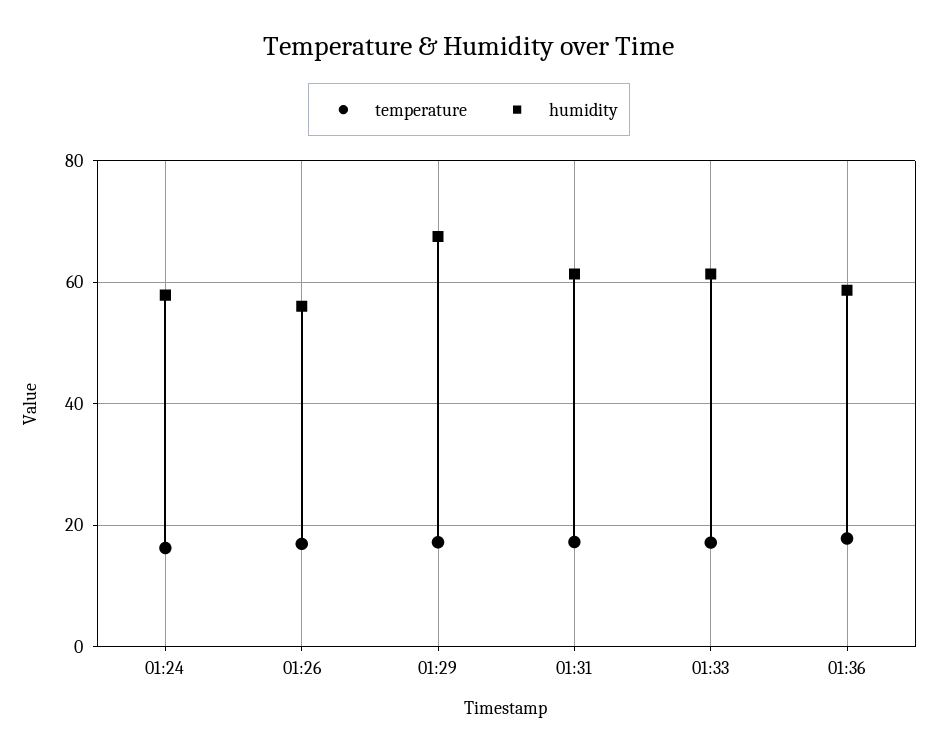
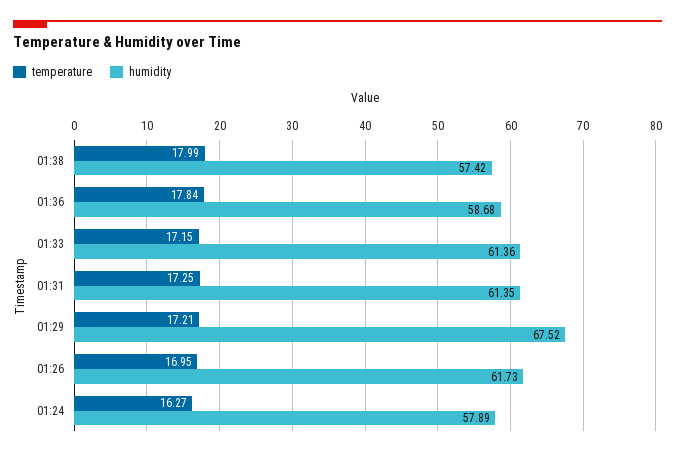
humidity, 01:26: 56 -> 61.73
temperature, 01:38: none -> 17.99
humidity, 01:38: none -> 57.42

